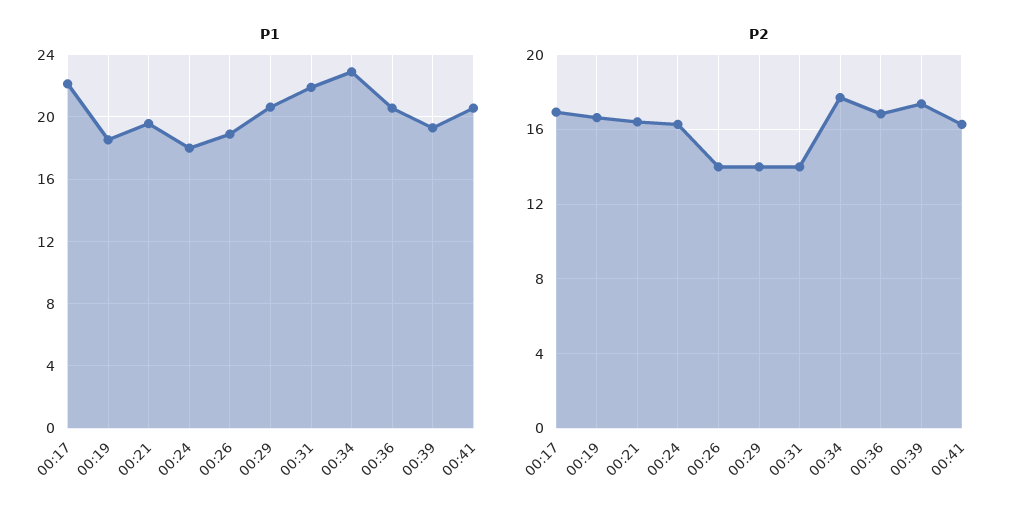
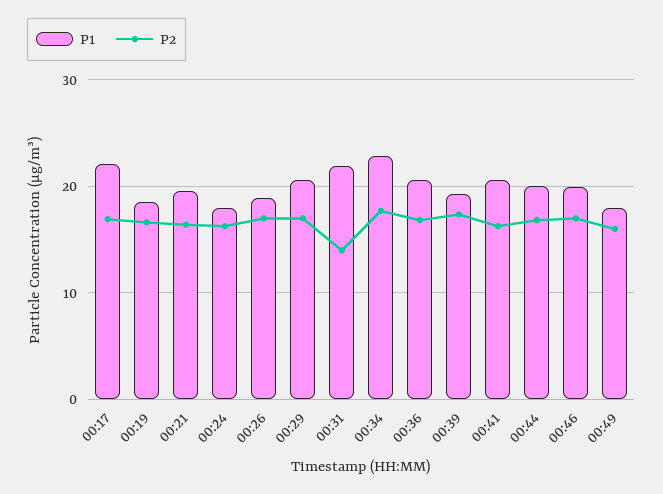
P2, 00:26: 14 -> 17
P2, 00:29: 14 -> 17
P1, 00:44: none -> 20
P2, 00:44: none -> 17
P1, 00:46: none -> 20
P2, 00:46: none -> 17
P1, 00:49: none -> 18
P2, 00:49: none -> 16

